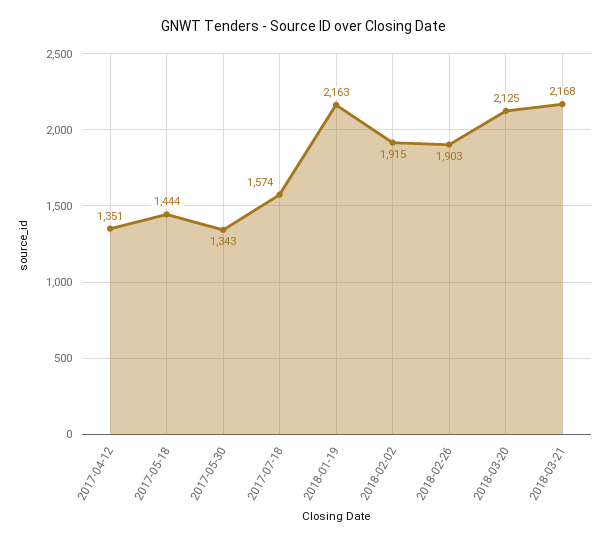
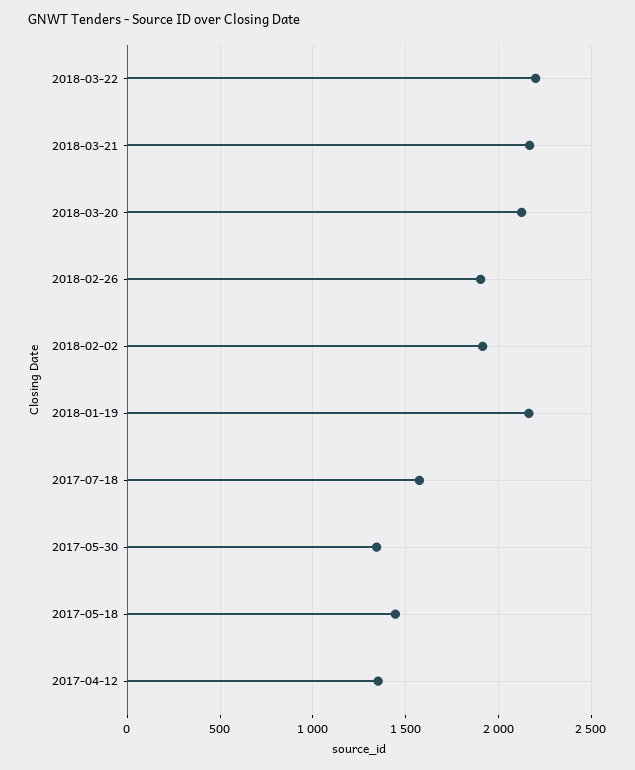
2018-03-22: none -> 2200

